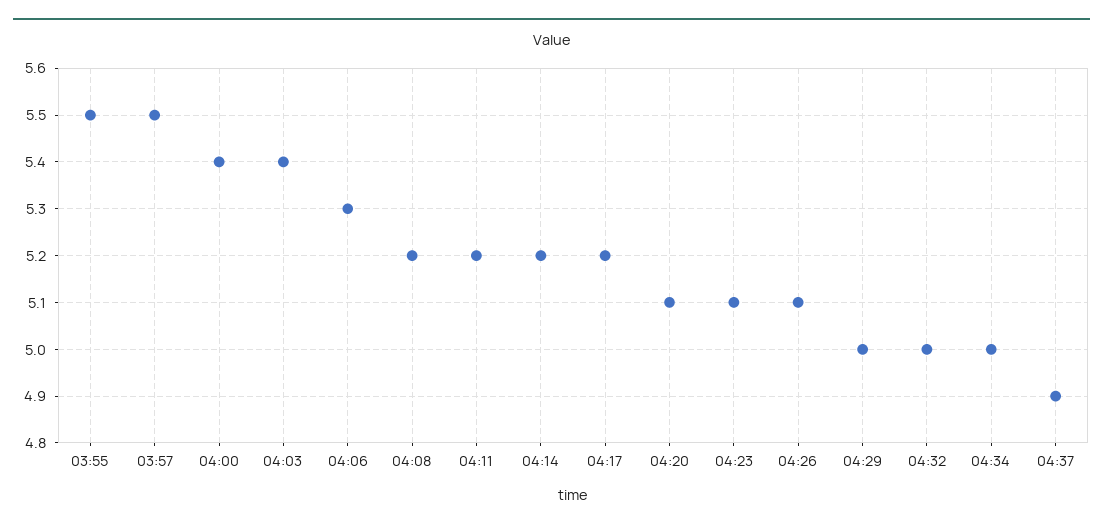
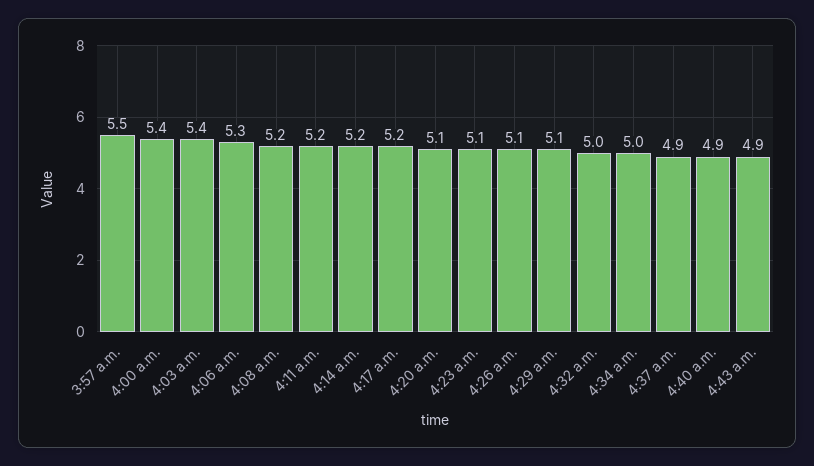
03:55: 5.5 -> none
04:29: 5 -> 5.1
4:40 a.m.: none -> 4.9
4:43 a.m.: none -> 4.9

